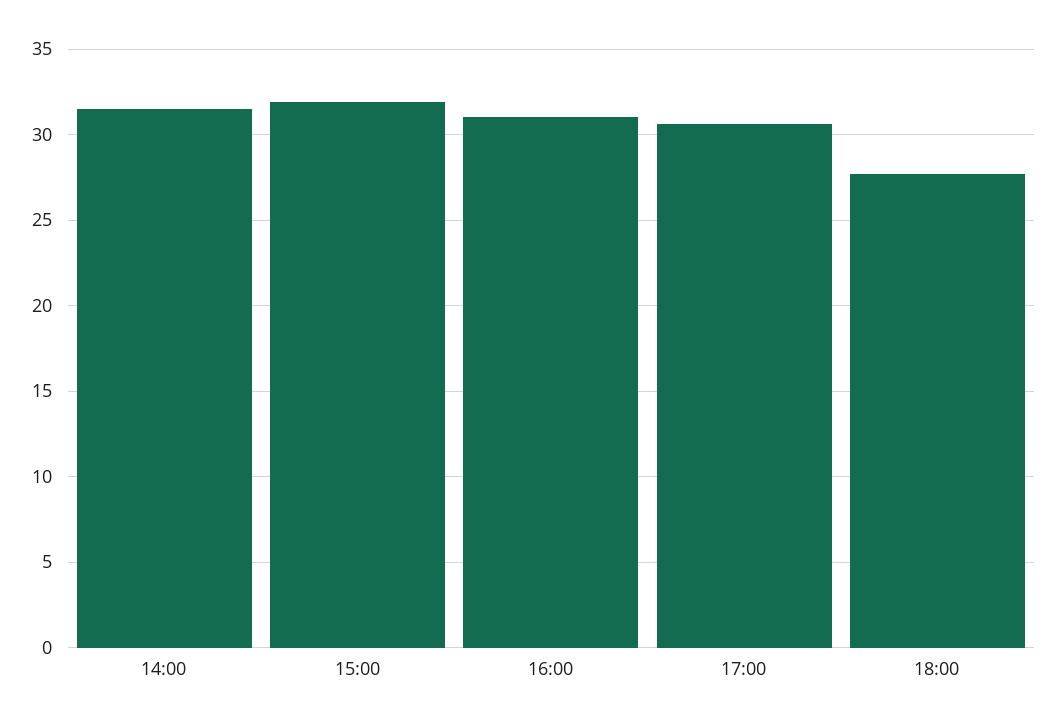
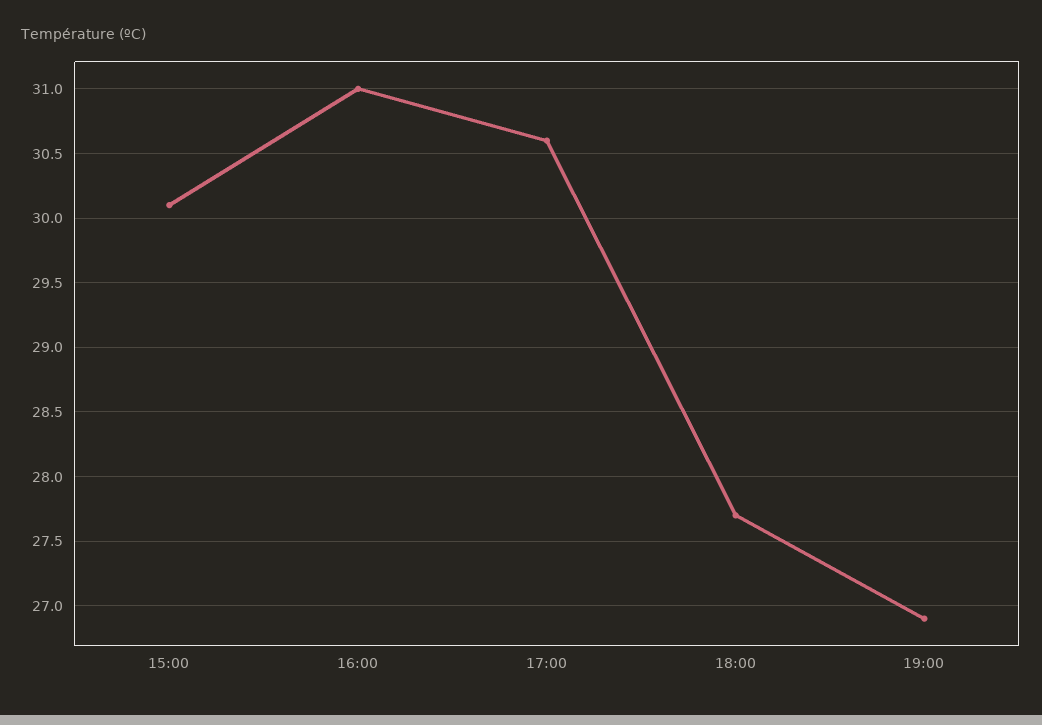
14:00: 31.5 -> none
15:00: 32 -> 30.1
19:00: none -> 26.9

